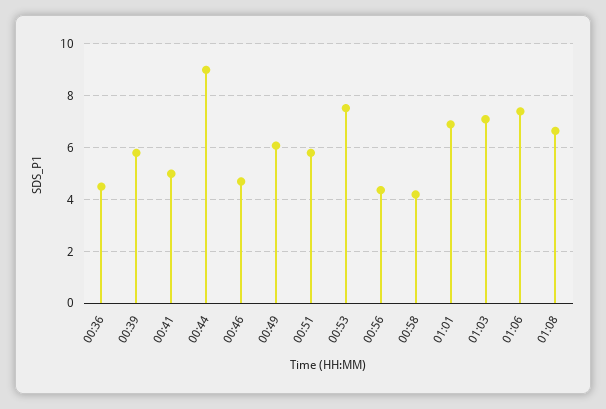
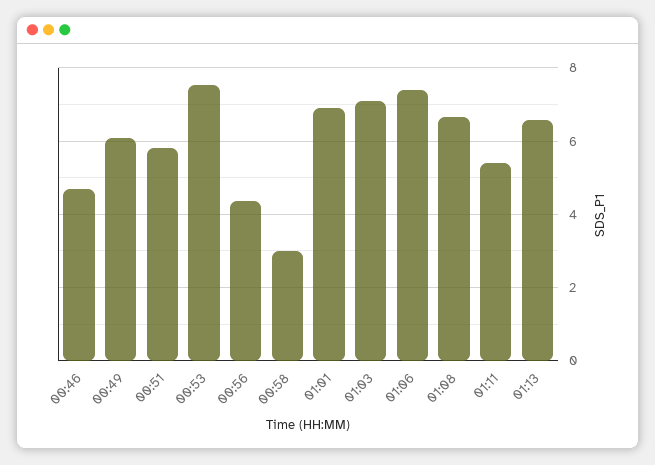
00:36: 4.5 -> none
00:39: 5.75 -> none
00:41: 5 -> none
00:44: 9 -> none
00:58: 4.25 -> 3
01:11: none -> 5.4
01:13: none -> 6.6

